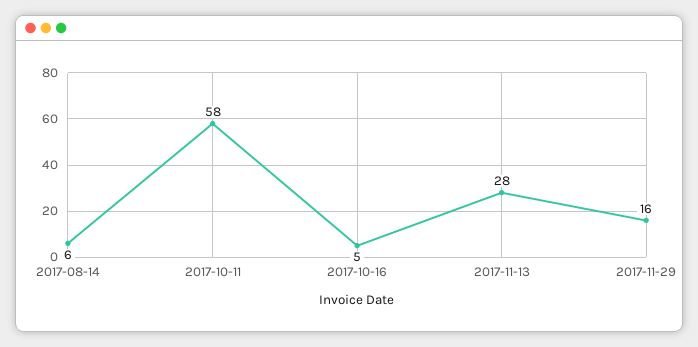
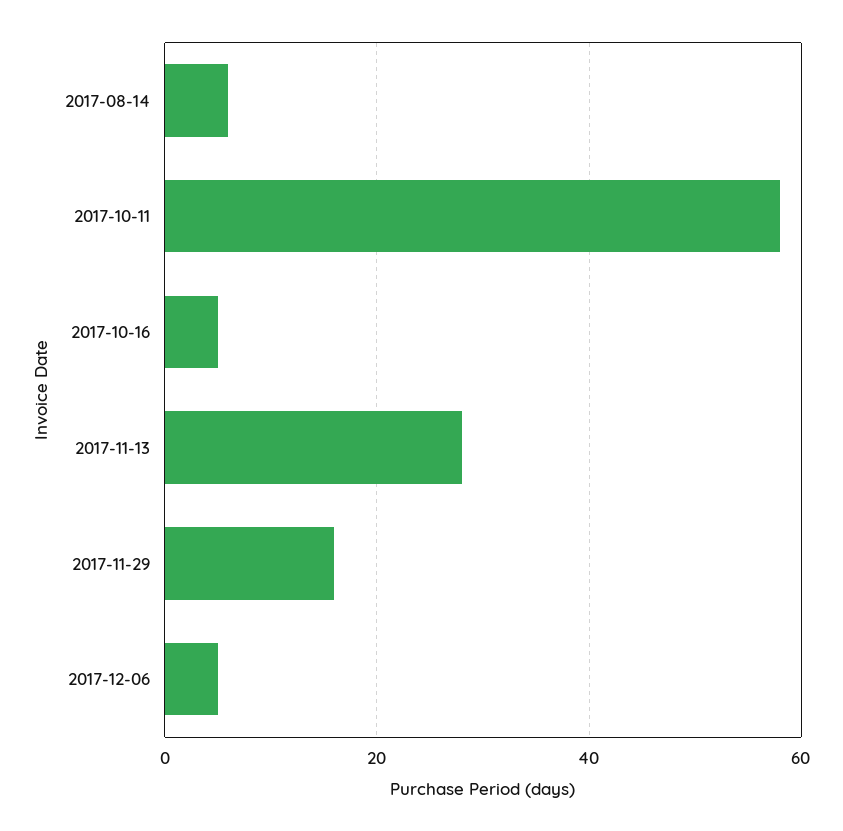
2017-12-06: none -> 5

